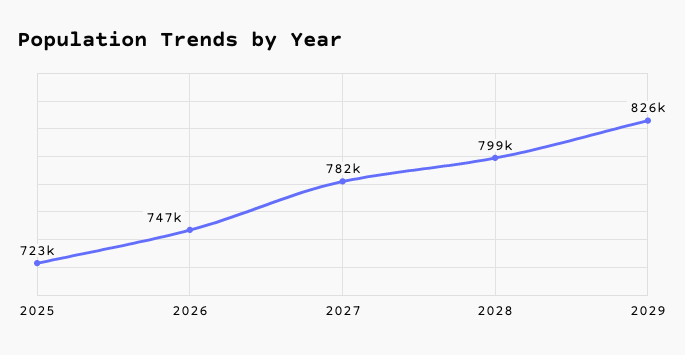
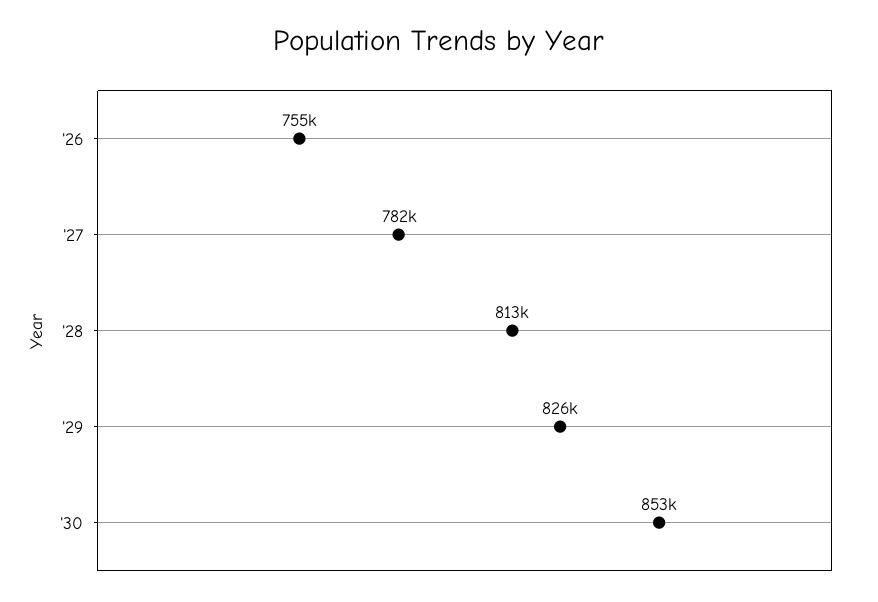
2025: 723000 -> none
2026: 747000 -> 755000
2028: 799000 -> 813000
'30: none -> 853000

